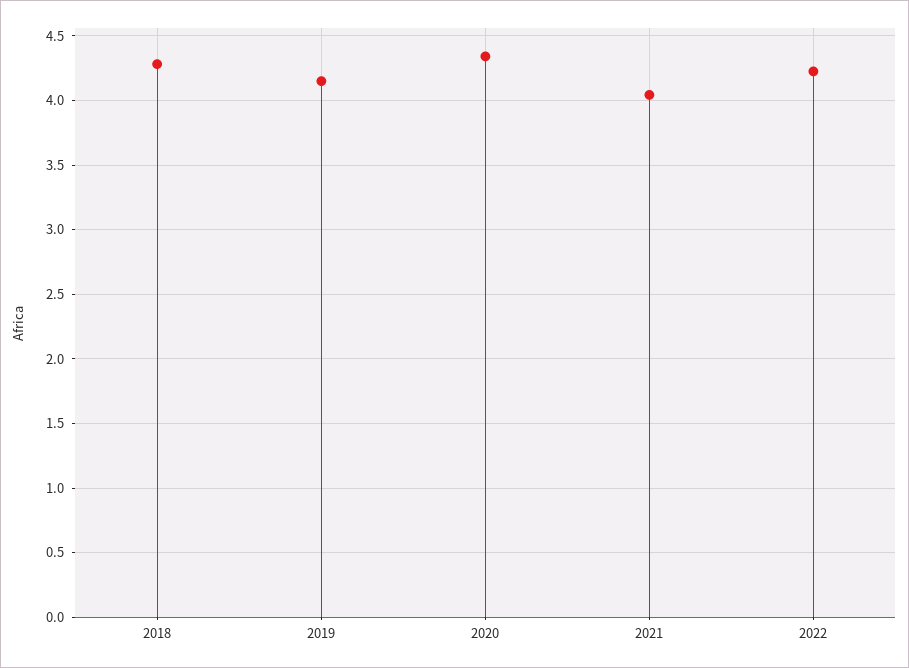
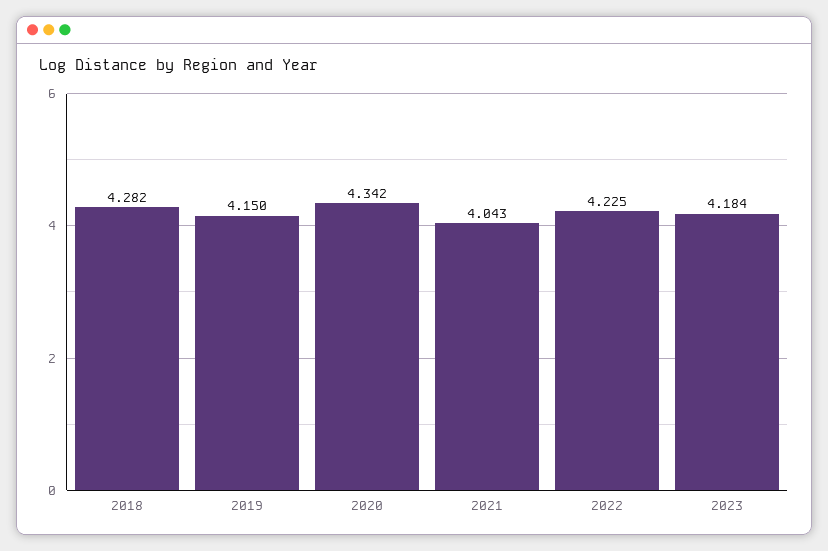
2023: none -> 4.184

